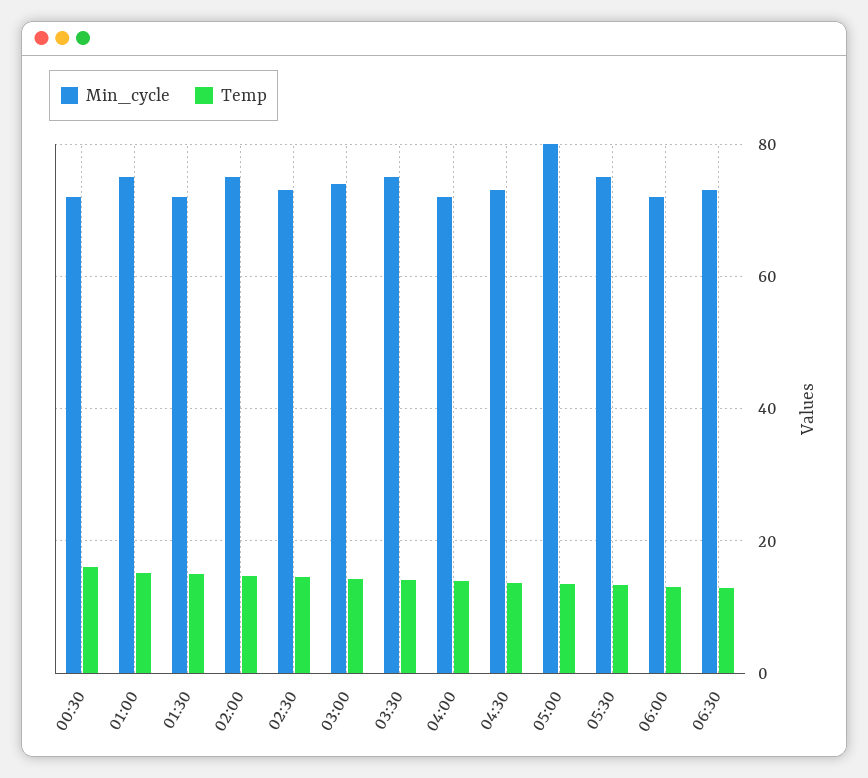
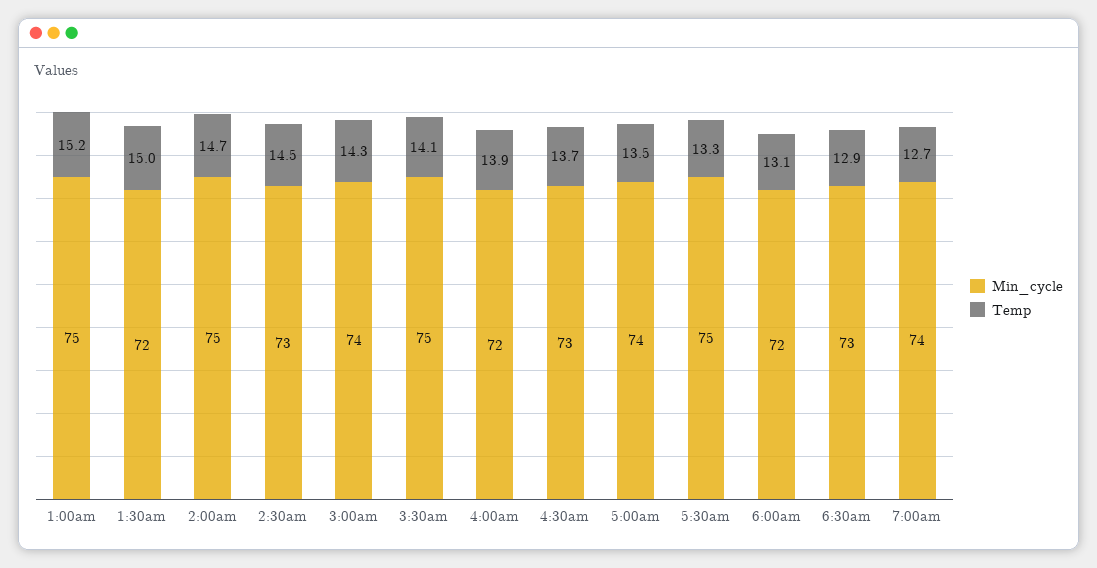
Min_cycle, 00:30: 72 -> none
Temp, 00:30: 16 -> none
Min_cycle, 05:00: 80 -> 74
Min_cycle, 7:00am: none -> 74
Temp, 7:00am: none -> 12.7

